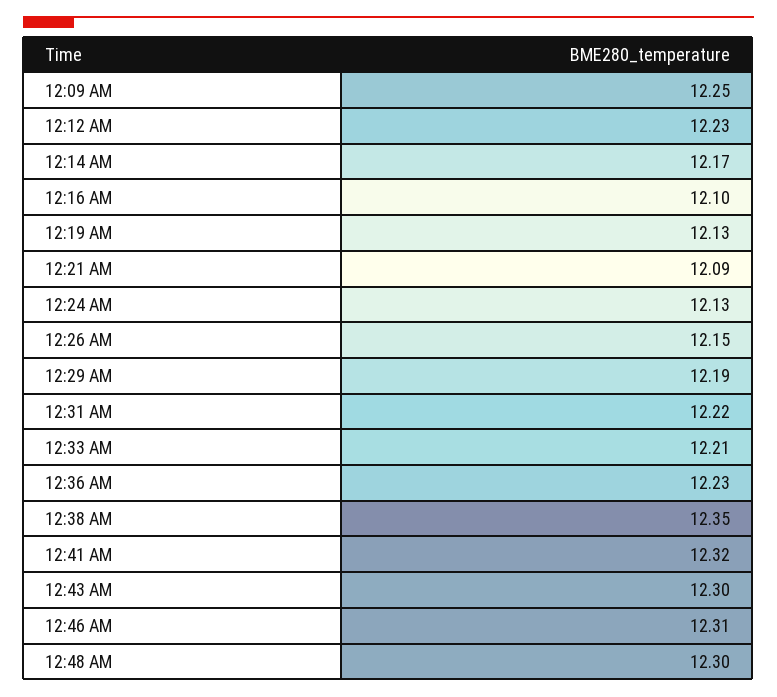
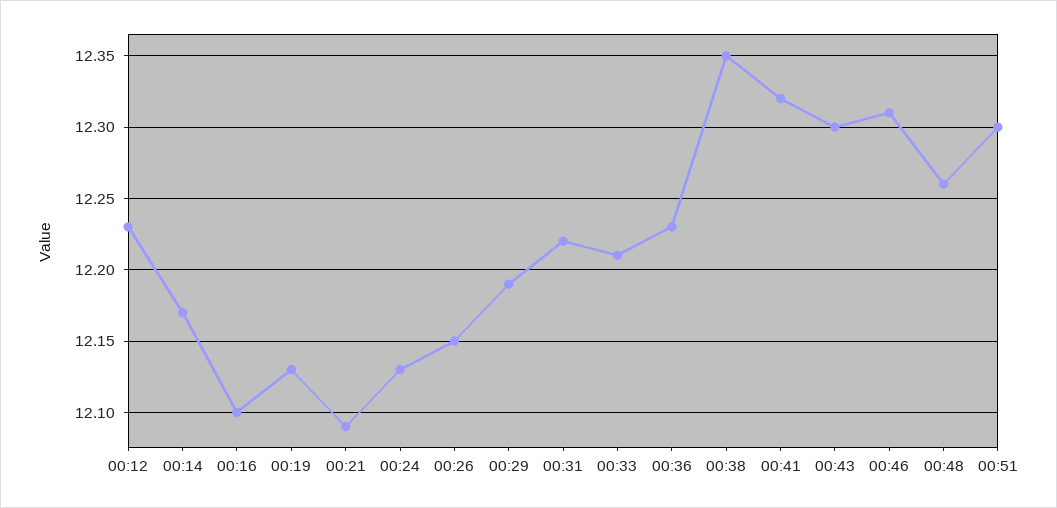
12:09 AM: 12.25 -> none
12:48 AM: 12.3 -> 12.26
00:51: none -> 12.3

